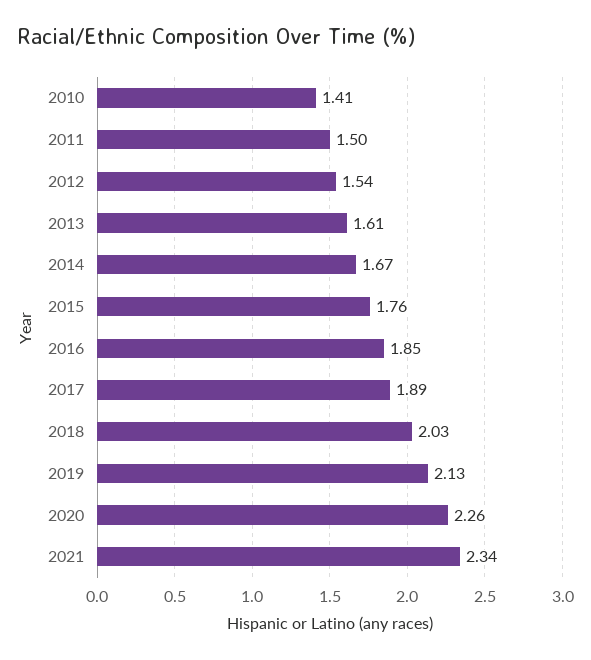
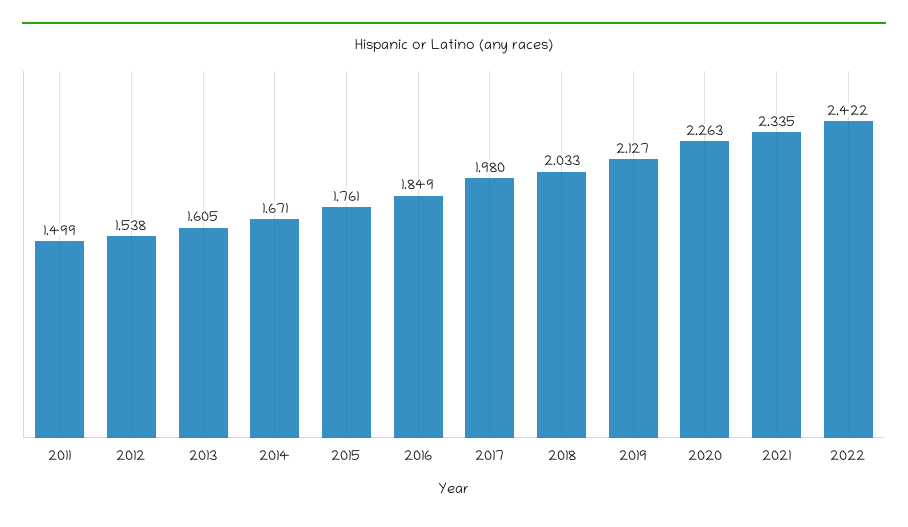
2010: 1.41 -> none
2017: 1.89 -> 1.98
2022: none -> 2.422

